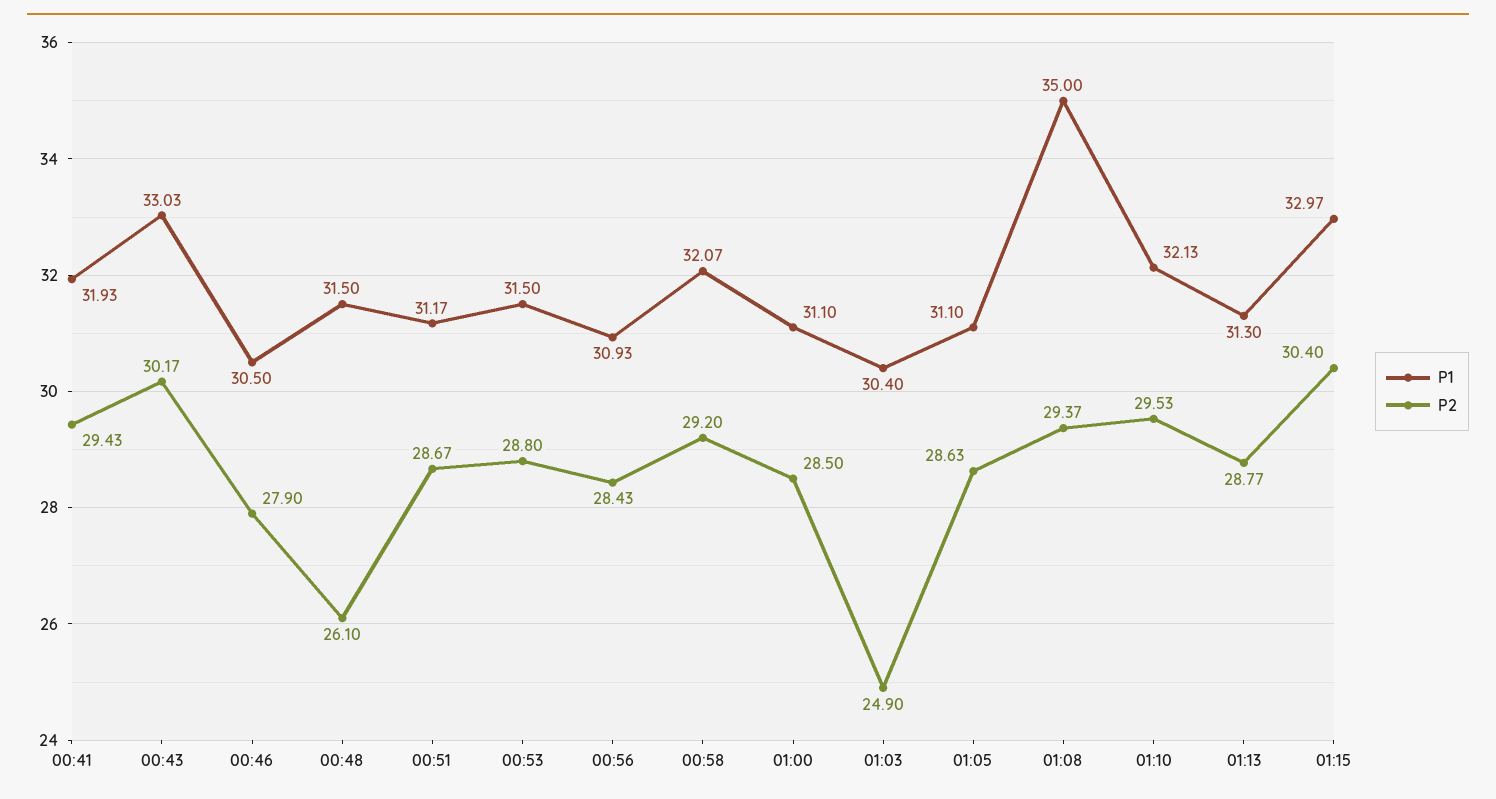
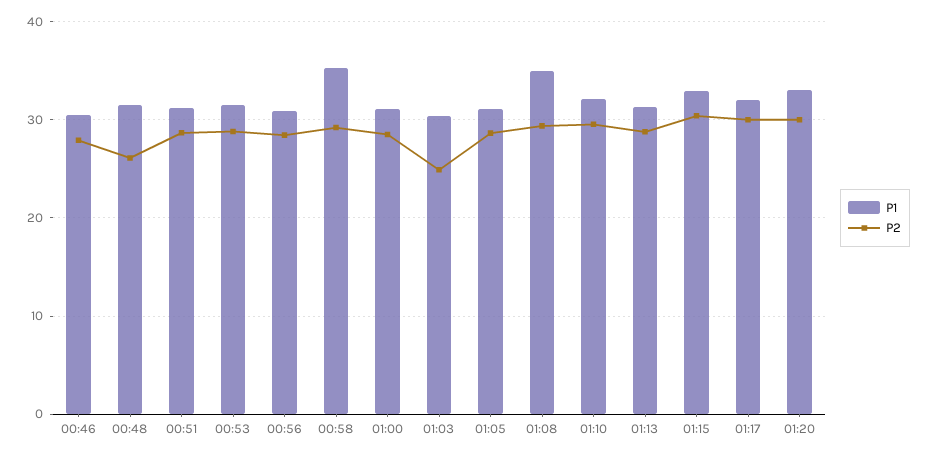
P1, 00:41: 31.93 -> none
P2, 00:41: 29.43 -> none
P1, 00:43: 33.03 -> none
P2, 00:43: 30.17 -> none
P1, 00:58: 32.07 -> 35
P1, 01:17: none -> 32
P2, 01:17: none -> 30
P1, 01:20: none -> 33
P2, 01:20: none -> 30

